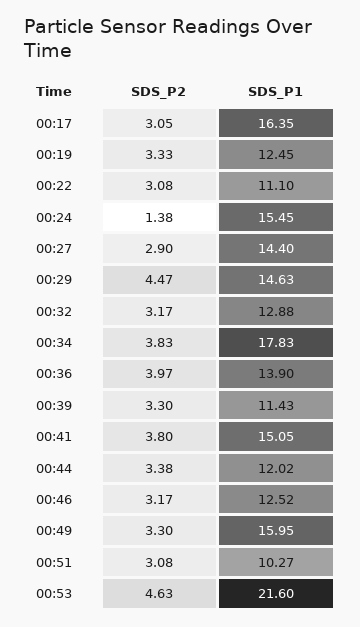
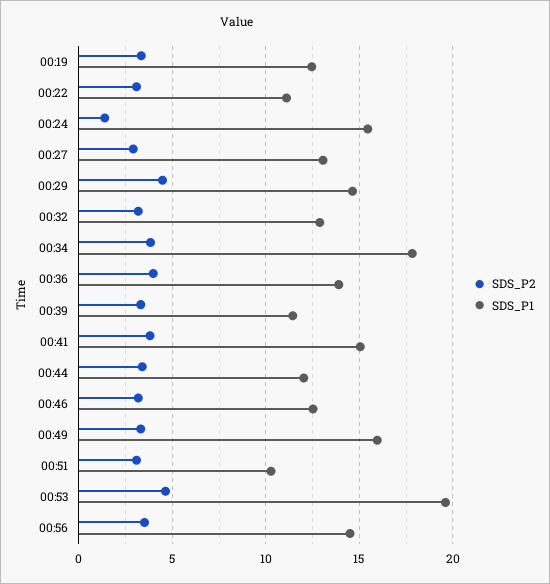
SDS_P2, 00:17: 3.05 -> none
SDS_P1, 00:17: 16.35 -> none
SDS_P1, 00:27: 14.4 -> 13
SDS_P1, 00:53: 21.6 -> 19.5
SDS_P2, 00:56: none -> 3.5
SDS_P1, 00:56: none -> 14.5

